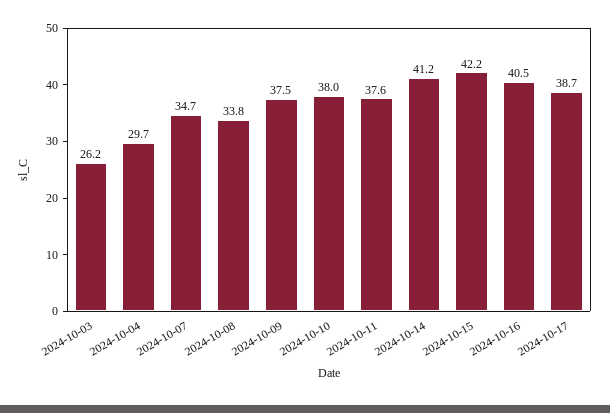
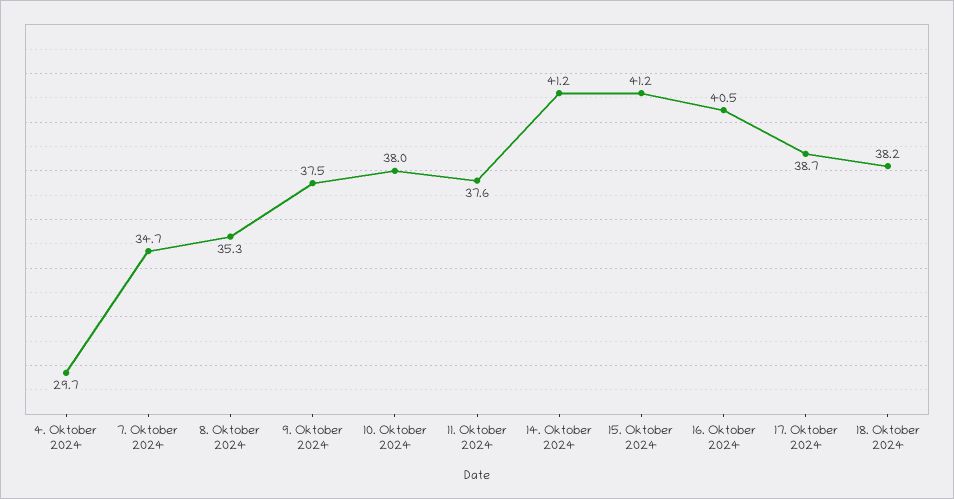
2024-10-03: 26.2 -> none
2024-10-08: 33.8 -> 35.3
2024-10-15: 42.2 -> 41.2
18. Oktober 2024: none -> 38.2

